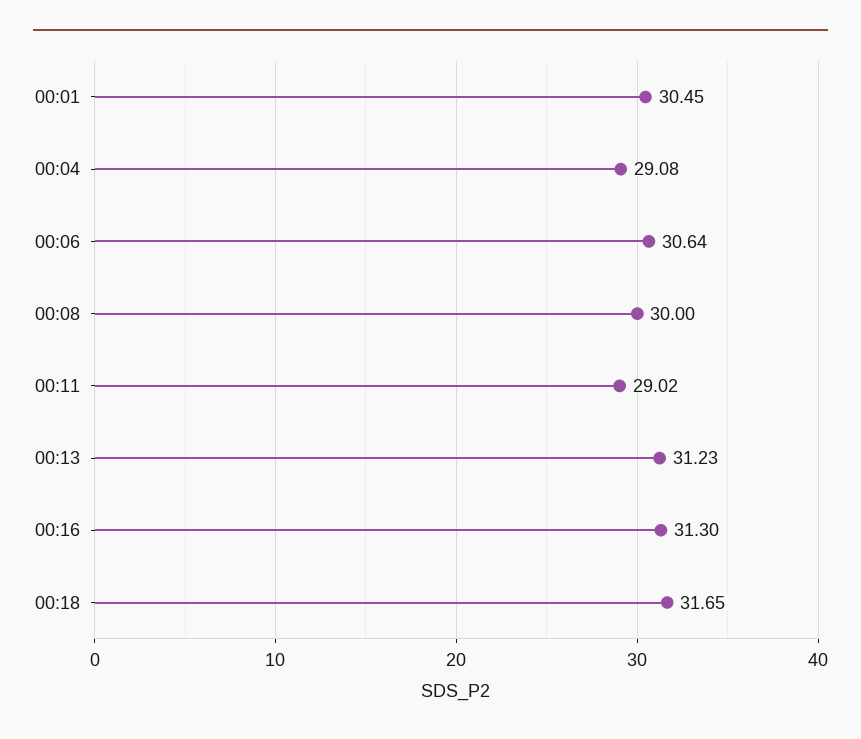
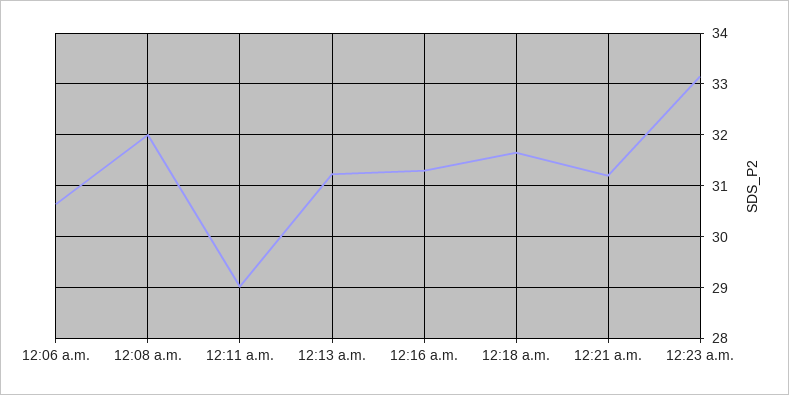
00:01: 30.45 -> none
00:04: 29.08 -> none
00:08: 30 -> 32
12:21 a.m.: none -> 31.2
12:23 a.m.: none -> 33.2

